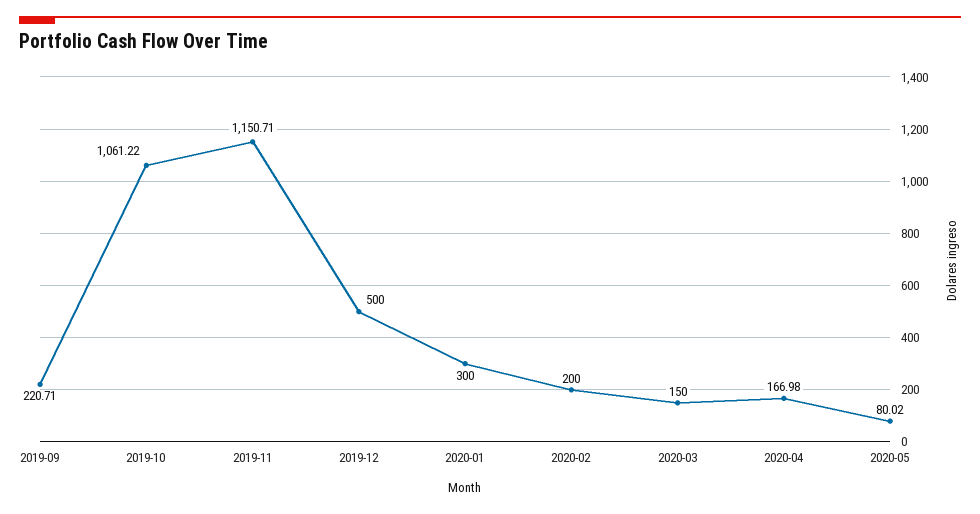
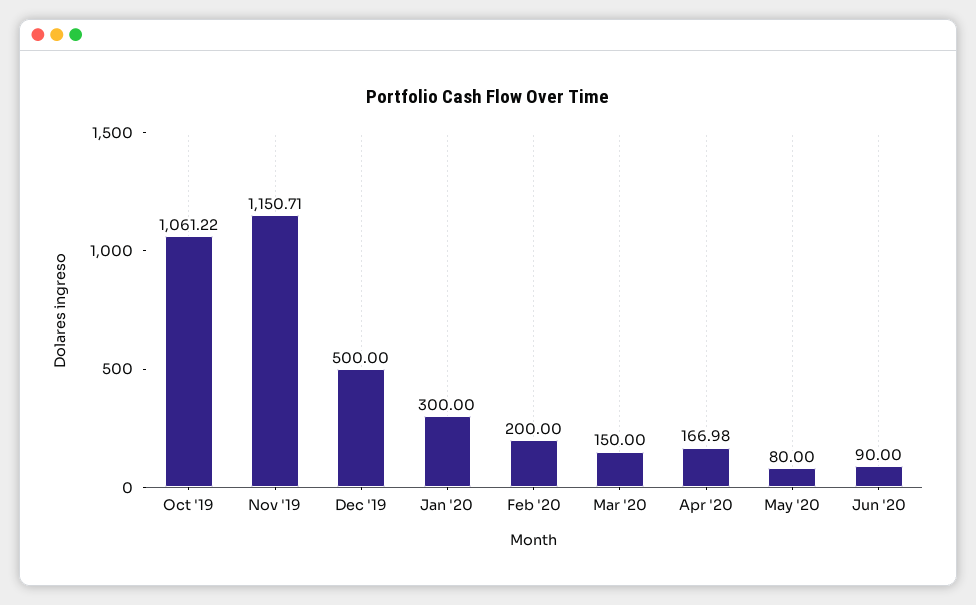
2019-09: 220.71 -> none
2020-05: 80.02 -> 80
Jun '20: none -> 90

